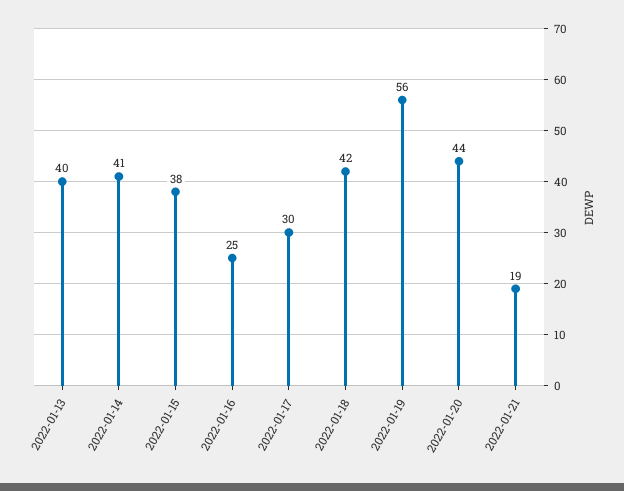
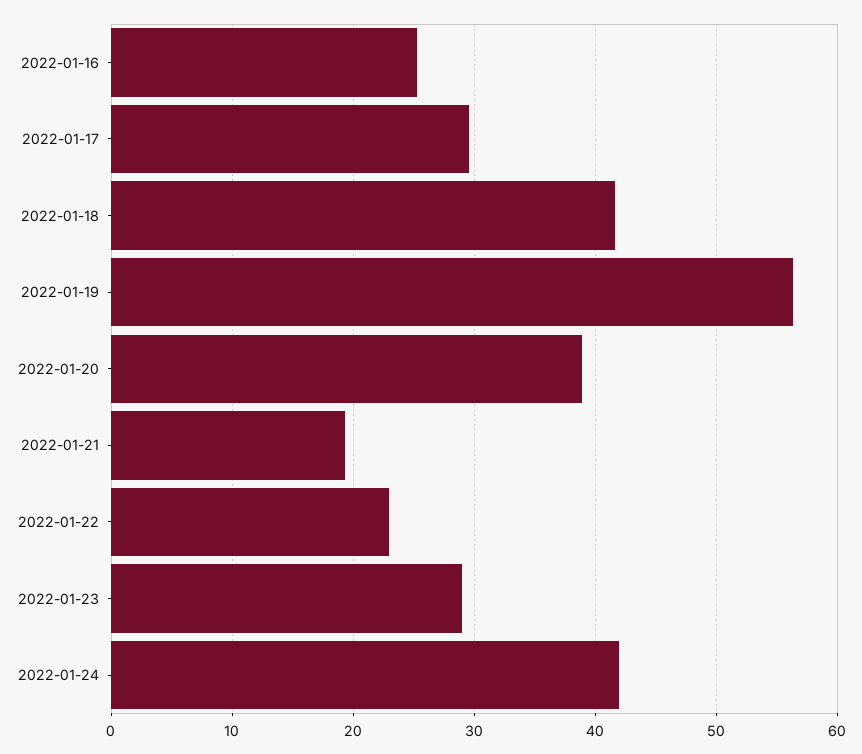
2022-01-13: 40 -> none
2022-01-14: 41 -> none
2022-01-15: 38 -> none
2022-01-20: 44 -> 39
2022-01-22: none -> 23
2022-01-23: none -> 29
2022-01-24: none -> 42

